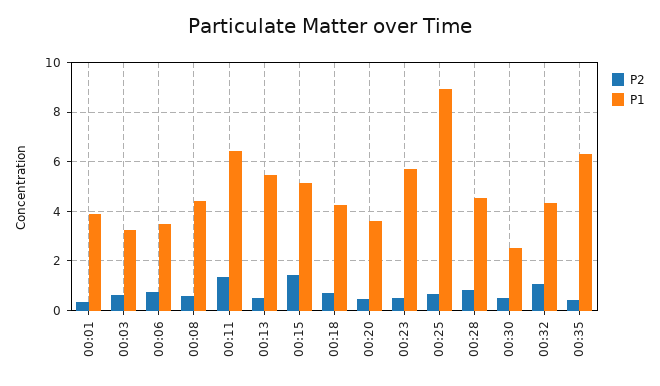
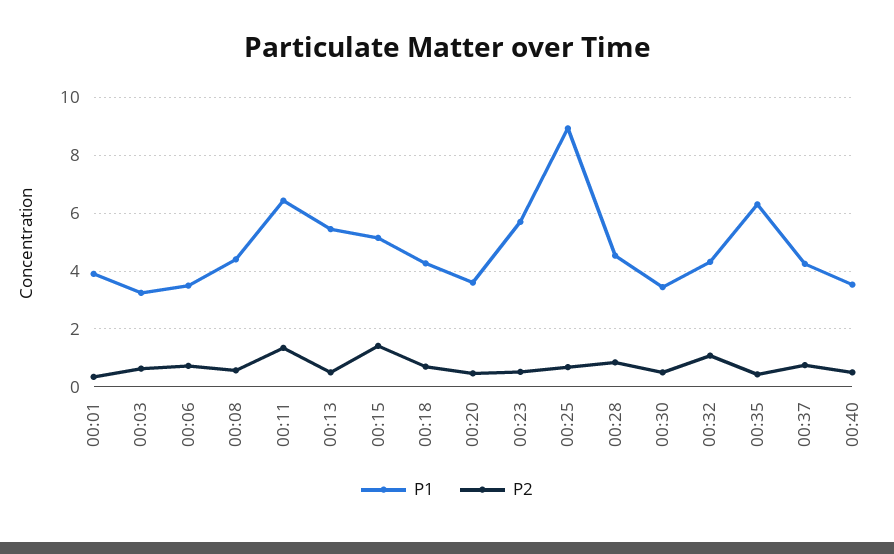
P1, 00:30: 2.5 -> 3.5
P1, 00:37: none -> 4.25
P2, 00:37: none -> 0.75
P1, 00:40: none -> 3.5
P2, 00:40: none -> 0.5

